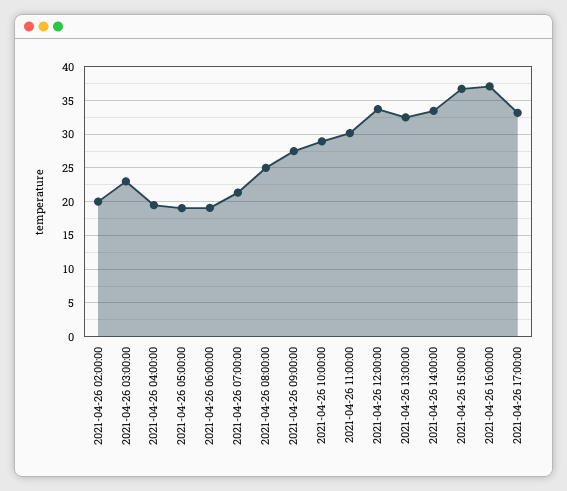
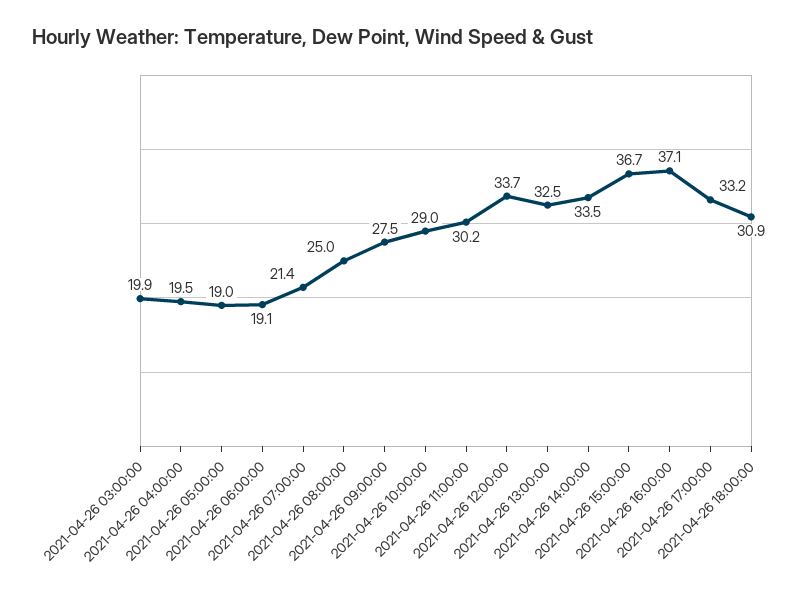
2021-04-26 02:00:00: 20 -> none
2021-04-26 03:00:00: 23 -> 19.9
2021-04-26 18:00:00: none -> 30.9

